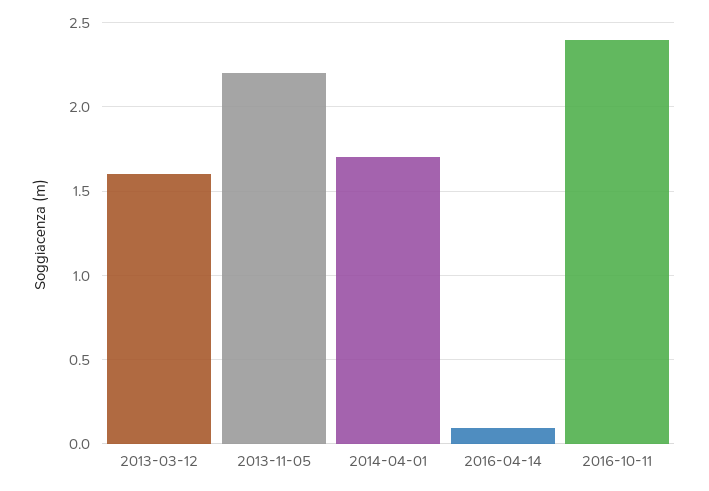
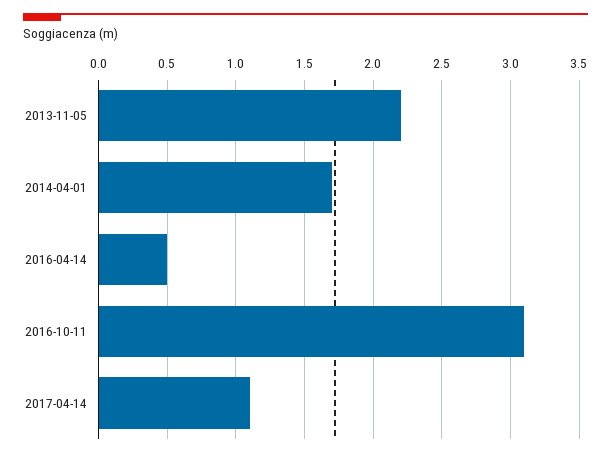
2013-03-12: 1.6 -> none
2016-04-14: 0.1 -> 0.5
2016-10-11: 2.4 -> 3.1
2017-04-14: none -> 1.1

